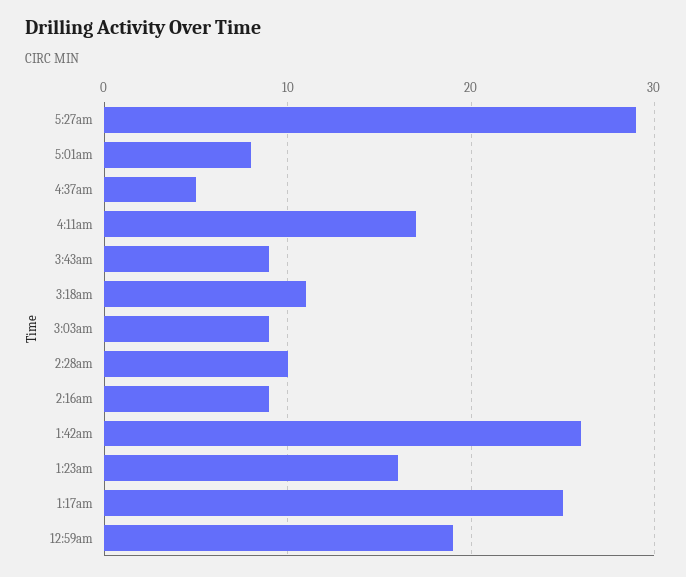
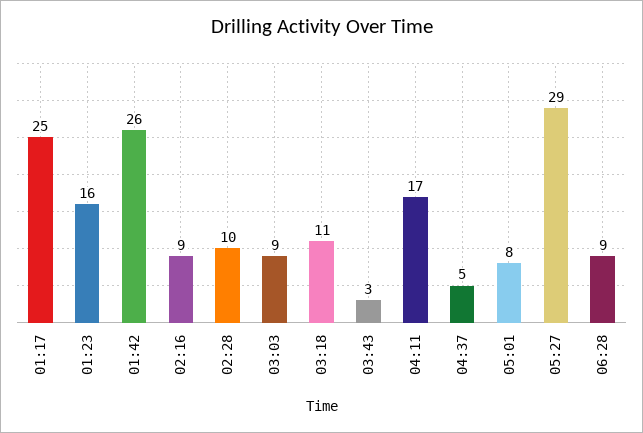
3:43am: 9 -> 3
12:59am: 19 -> none
06:28: none -> 9

